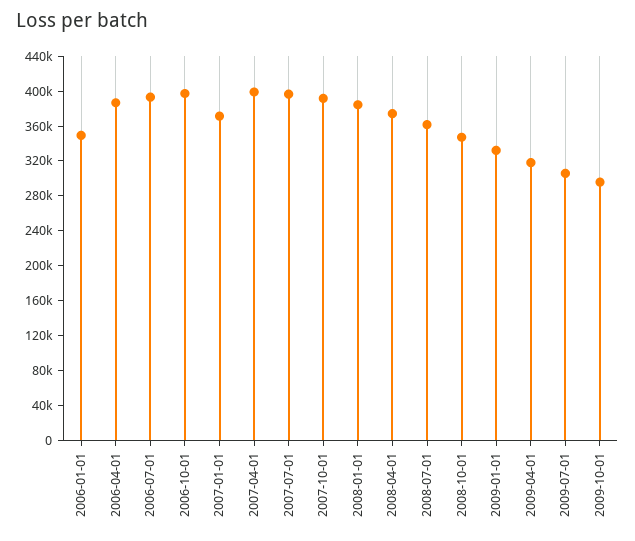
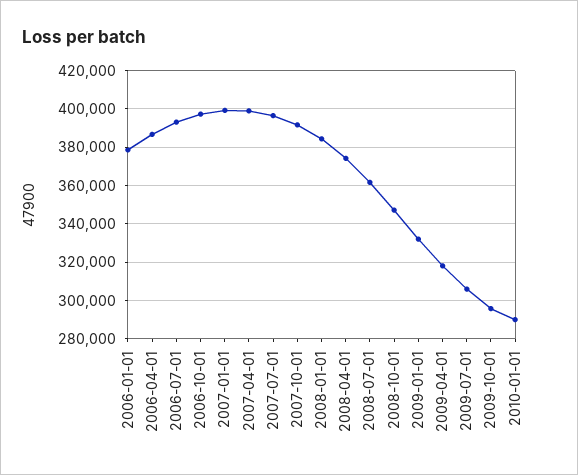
2006-01-01: 350000 -> 380000
2007-01-01: 370000 -> 400000
2010-01-01: none -> 290000

